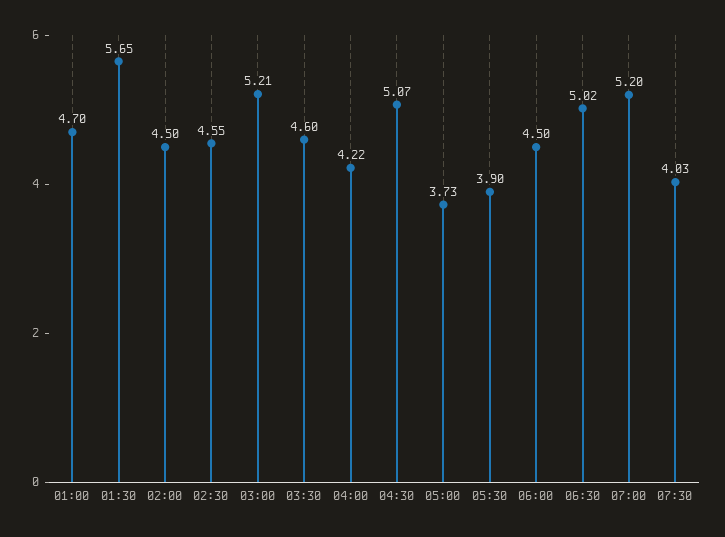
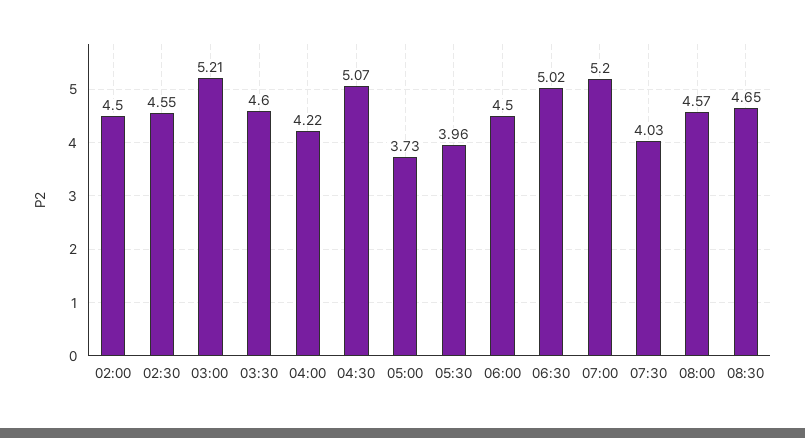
01:00: 4.7 -> none
01:30: 5.65 -> none
05:30: 3.9 -> 3.96
08:00: none -> 4.57
08:30: none -> 4.65

